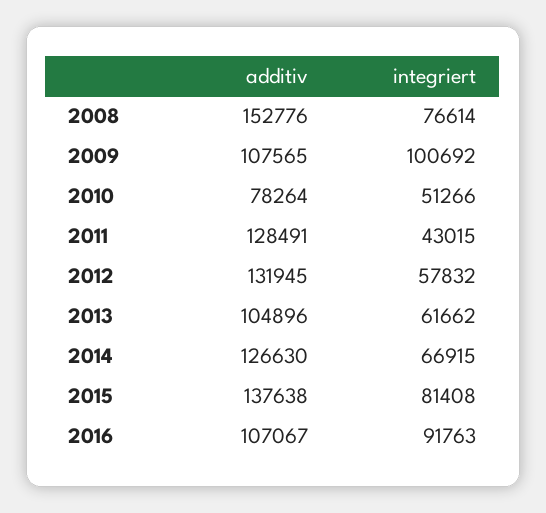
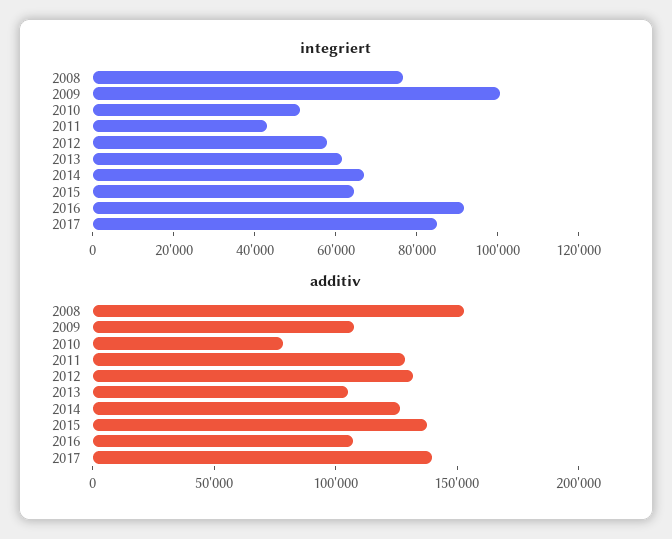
integriert, 2015: 81408 -> 65000
integriert, 2017: none -> 85000
additiv, 2017: none -> 140000

